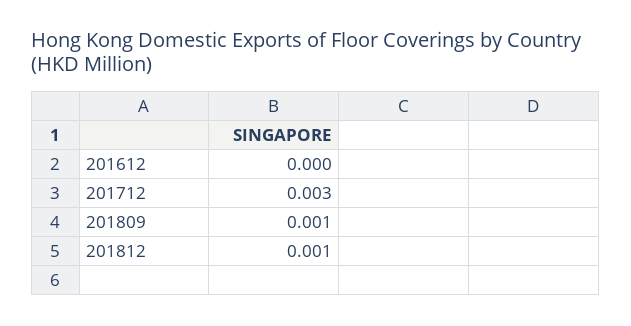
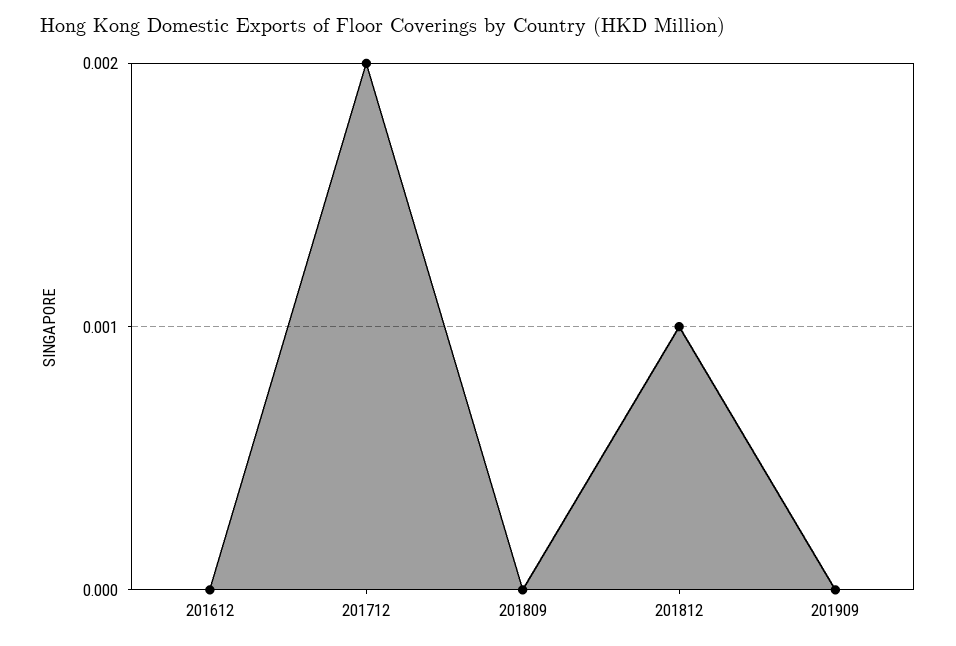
201712: 0.003 -> 0.002
201809: 0.001 -> 0
201909: none -> 0

